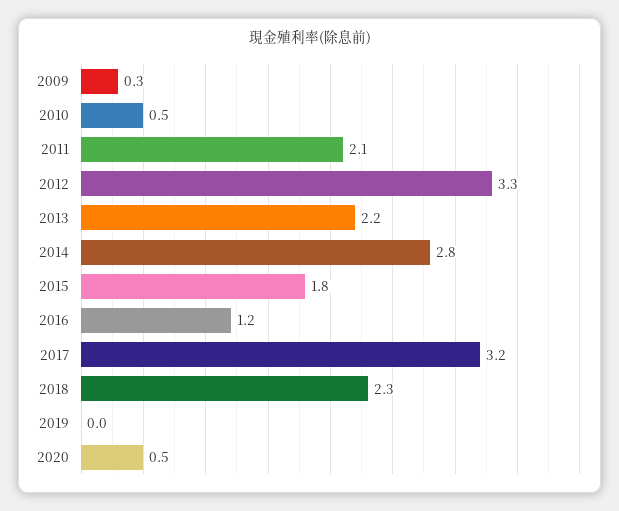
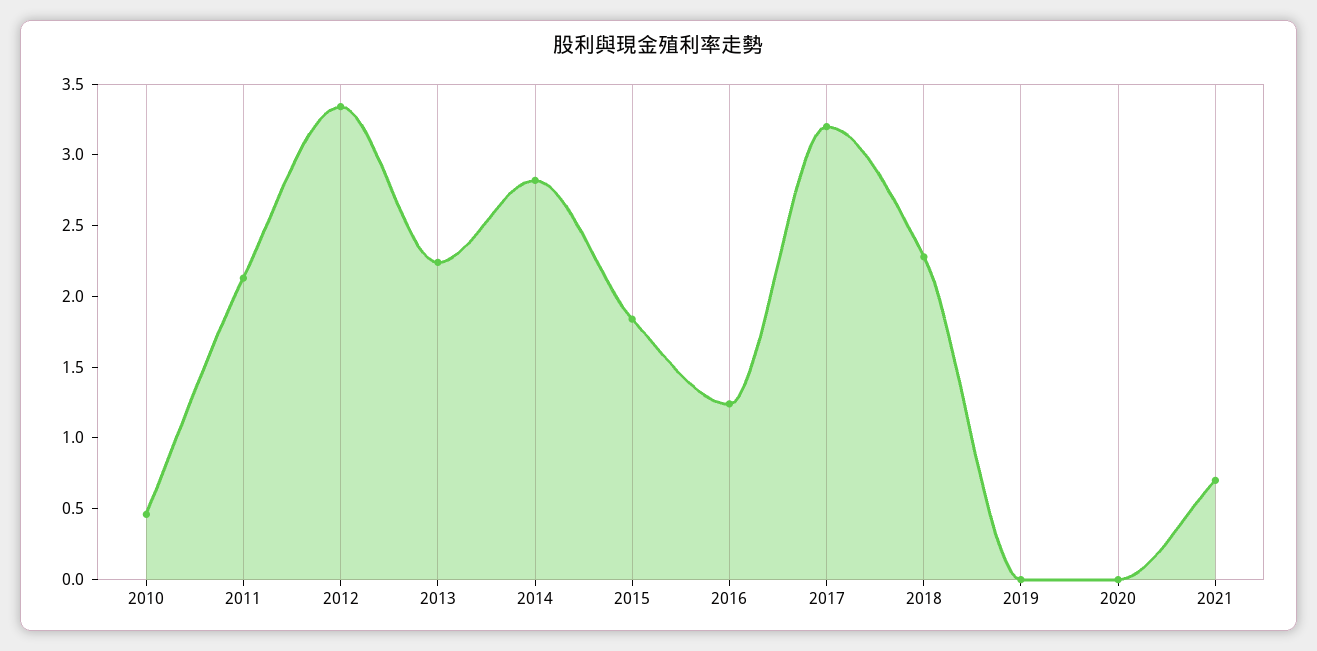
2009: 0.3 -> none
2020: 0.5 -> 0
2021: none -> 0.7

